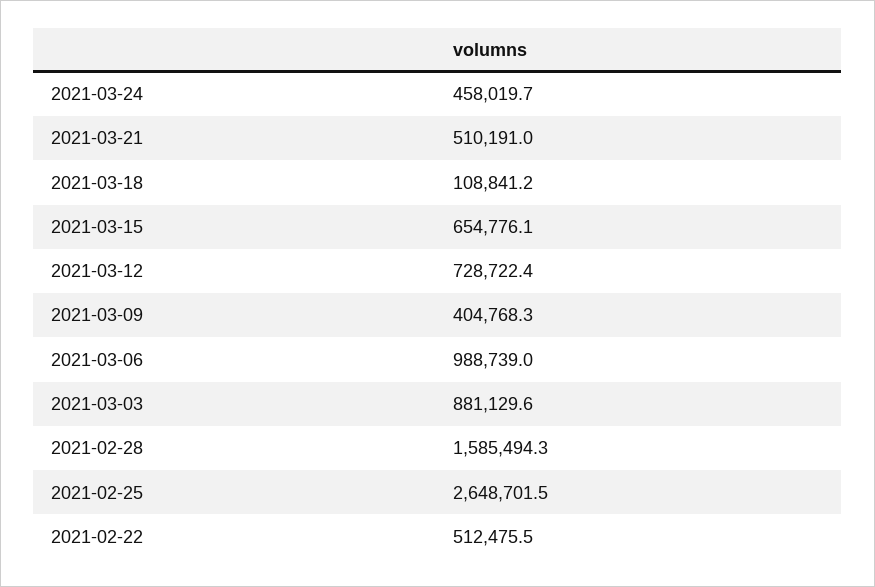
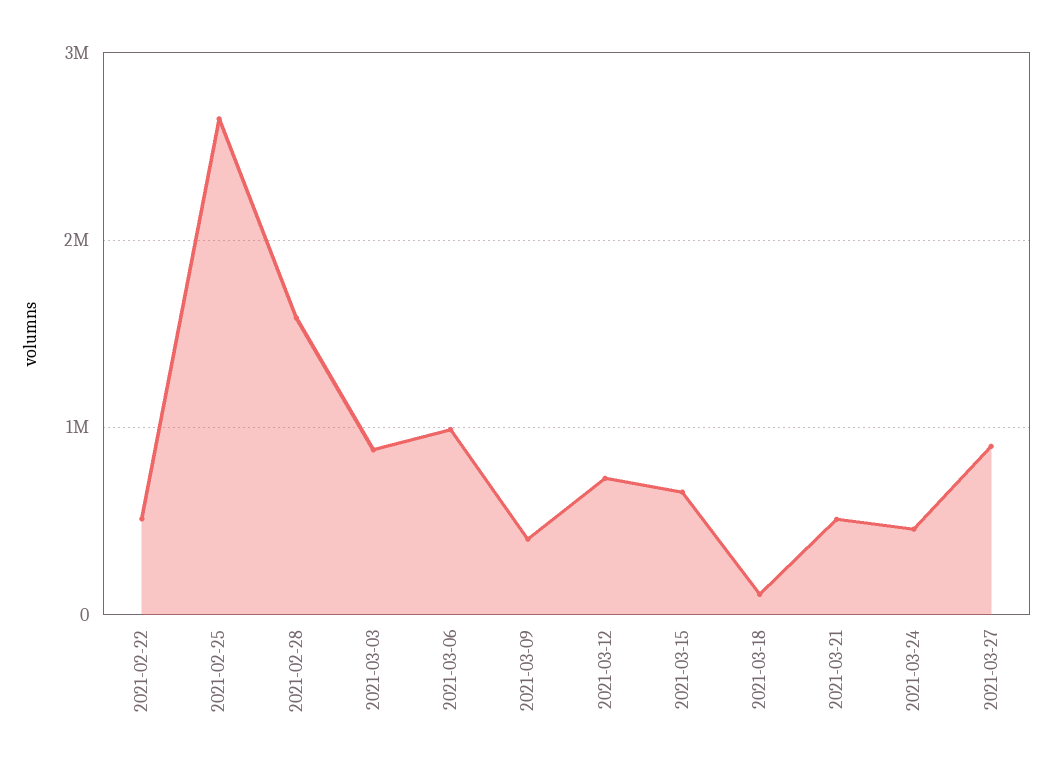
2021-03-27: none -> 900000

